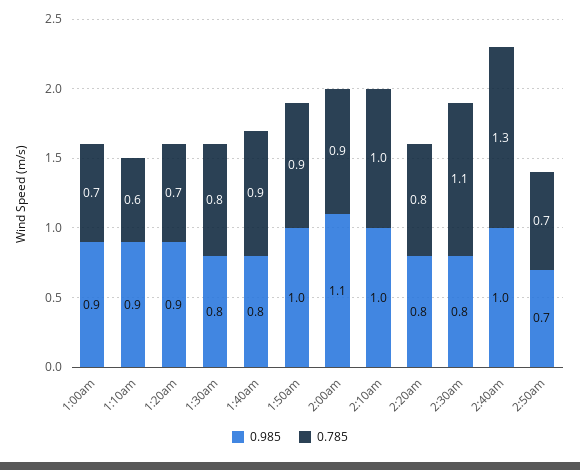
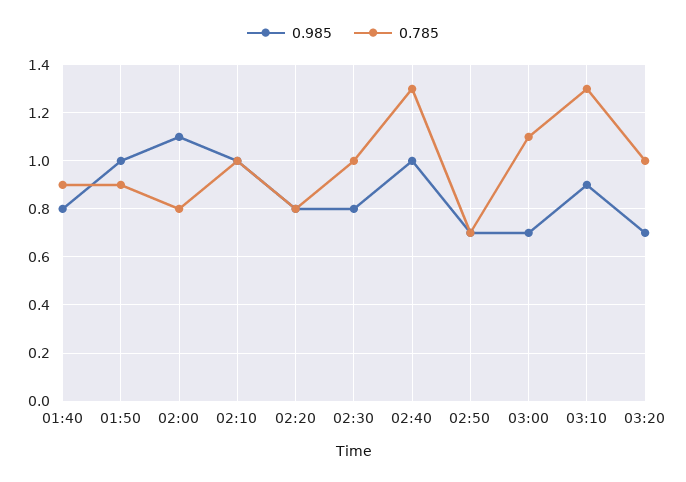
0.985, 1:00am: 0.9 -> none
0.785, 1:00am: 0.7 -> none
0.985, 1:10am: 0.9 -> none
0.785, 1:10am: 0.6 -> none
0.985, 1:20am: 0.9 -> none
0.785, 1:20am: 0.7 -> none
0.985, 1:30am: 0.8 -> none
0.785, 1:30am: 0.8 -> none
0.785, 2:00am: 0.9 -> 0.8
0.785, 2:30am: 1.1 -> 1
0.985, 03:00: none -> 0.7
0.785, 03:00: none -> 1.1
0.985, 03:10: none -> 0.9
0.785, 03:10: none -> 1.3
0.985, 03:20: none -> 0.7
0.785, 03:20: none -> 1

